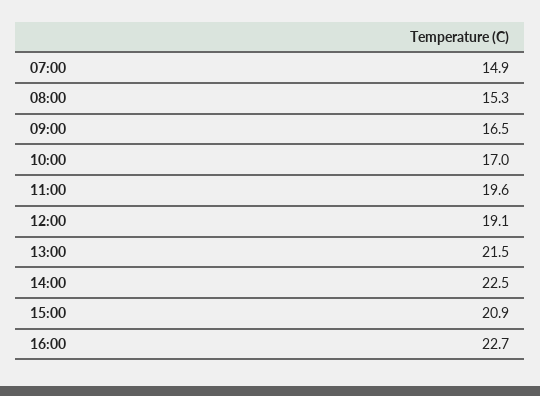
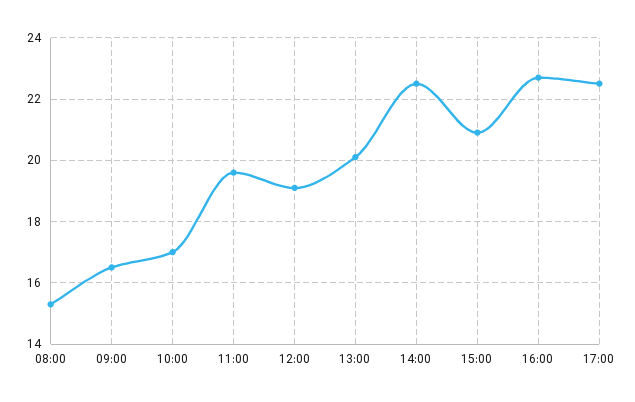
07:00: 14.9 -> none
13:00: 21.5 -> 20
17:00: none -> 22.5

